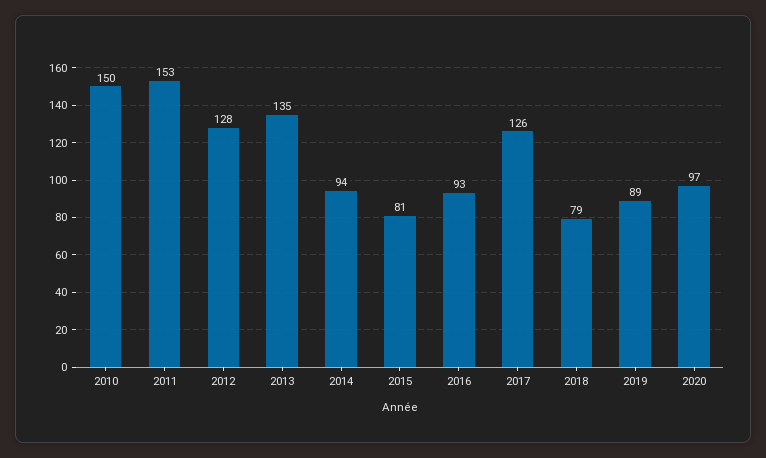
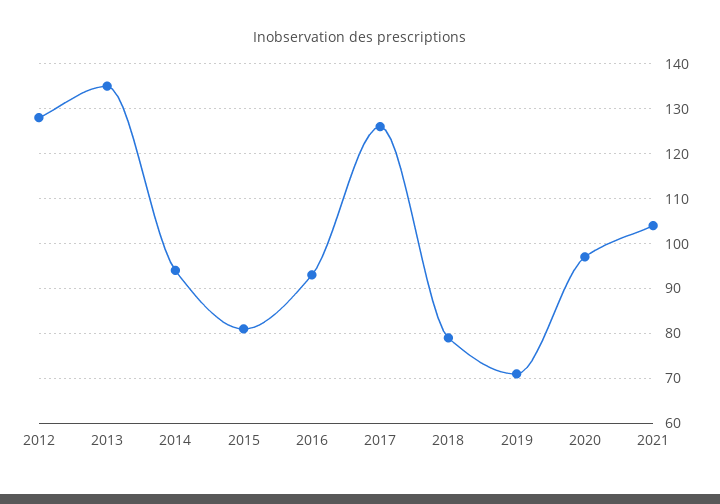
2010: 150 -> none
2011: 153 -> none
2019: 89 -> 70
2021: none -> 105

